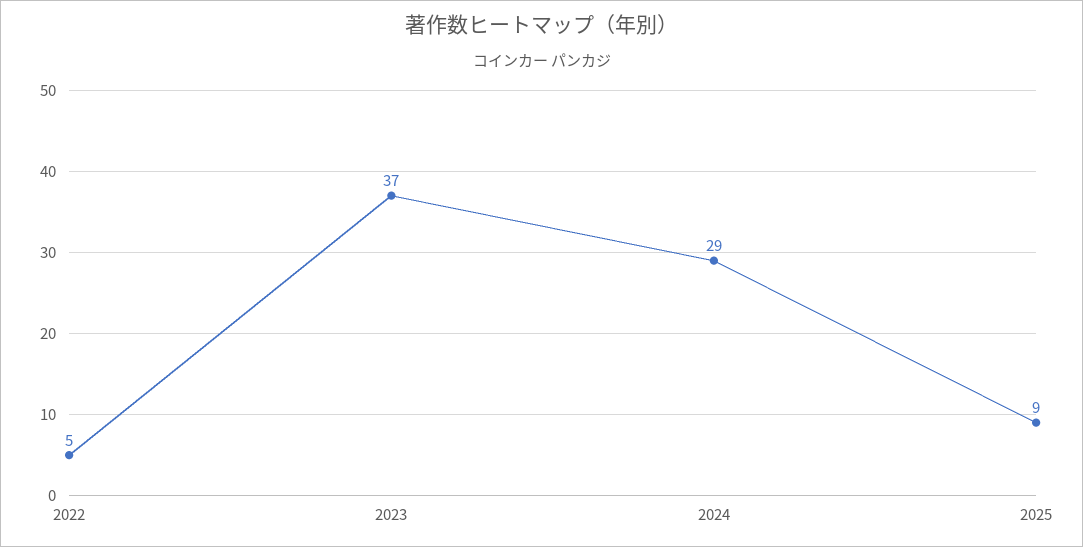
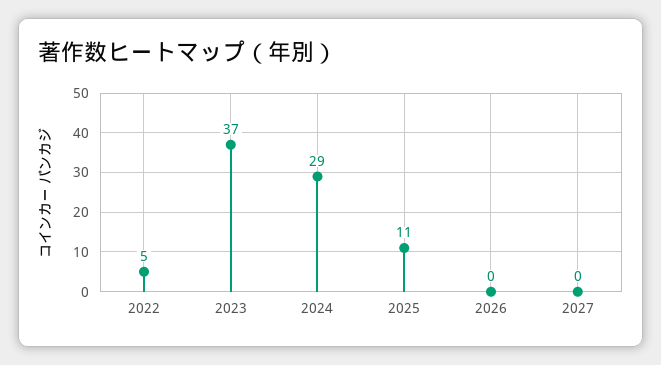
2025: 9 -> 11
2026: none -> 0
2027: none -> 0

